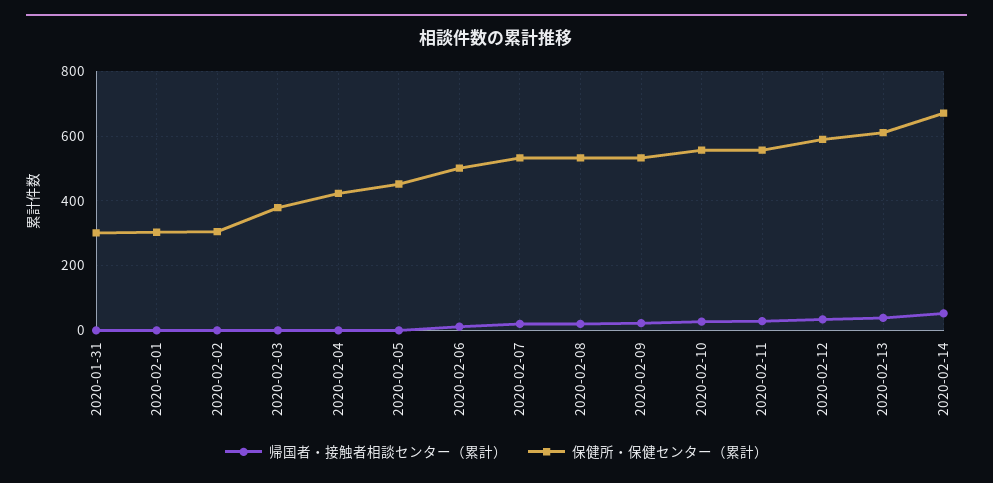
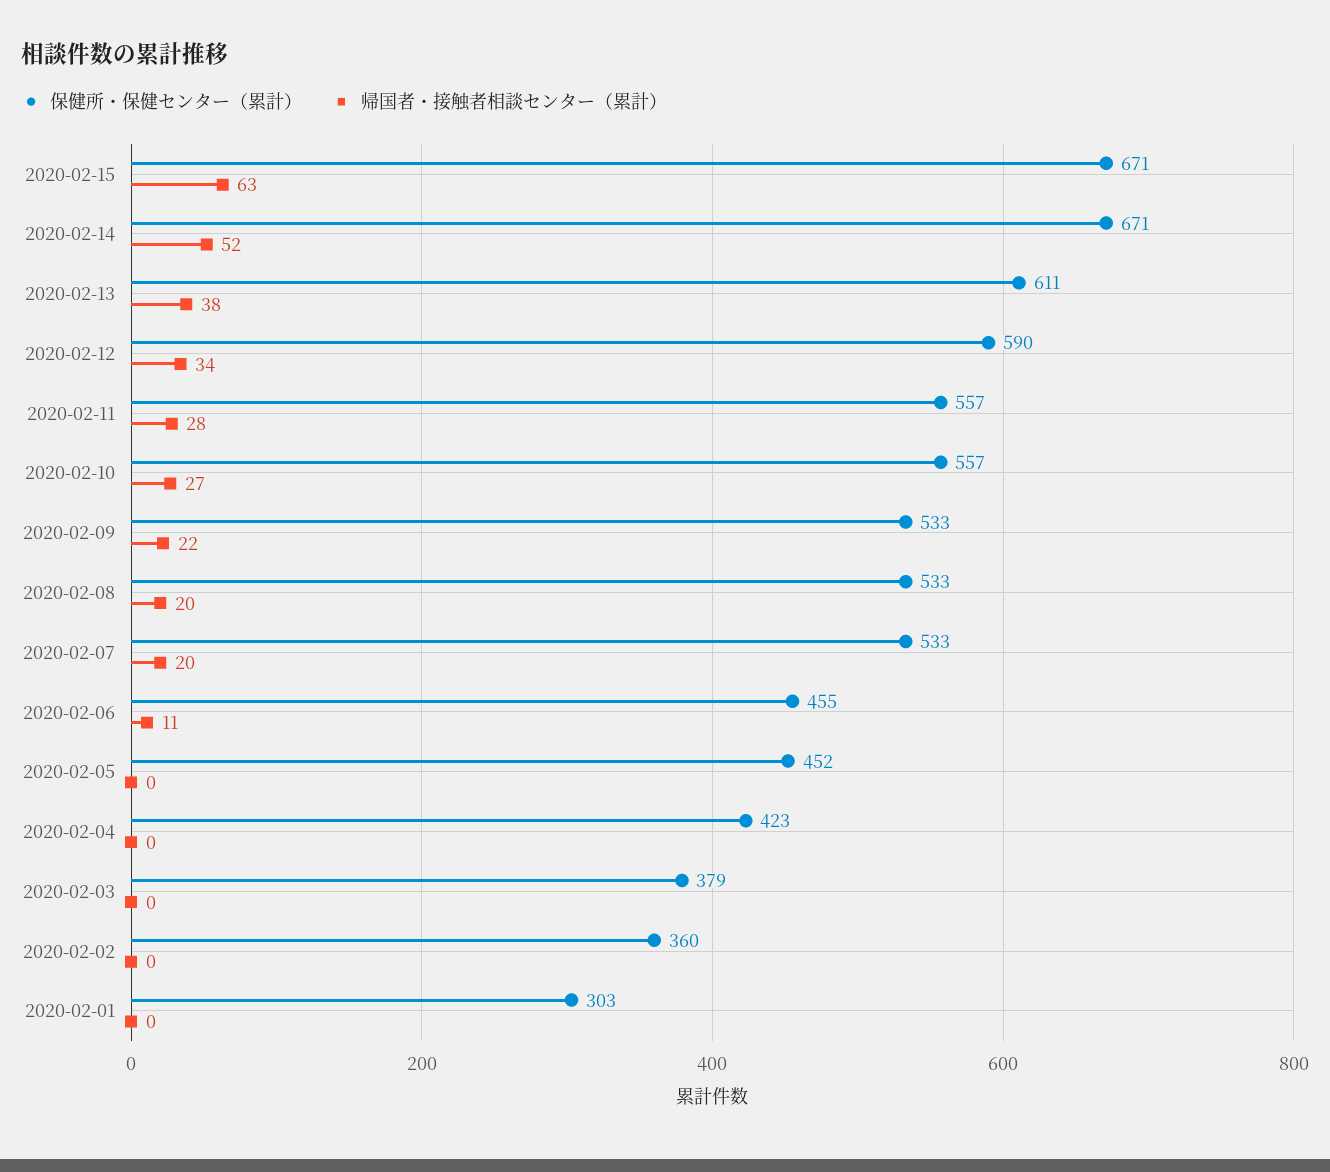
帰国者・接触者相談センター（累計）, 2020-01-31: 0 -> none
保健所・保健センター（累計）, 2020-01-31: 300 -> none
保健所・保健センター（累計）, 2020-02-02: 300 -> 360
保健所・保健センター（累計）, 2020-02-06: 500 -> 455
保健所・保健センター（累計）, 2020-02-15: none -> 671
帰国者・接触者相談センター（累計）, 2020-02-15: none -> 63

